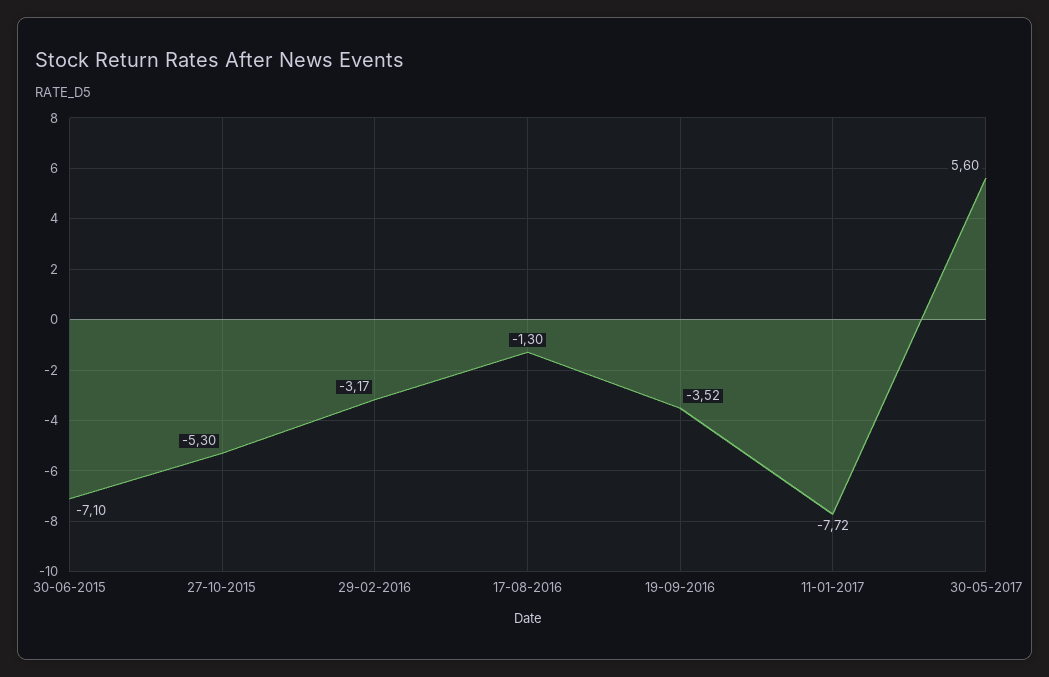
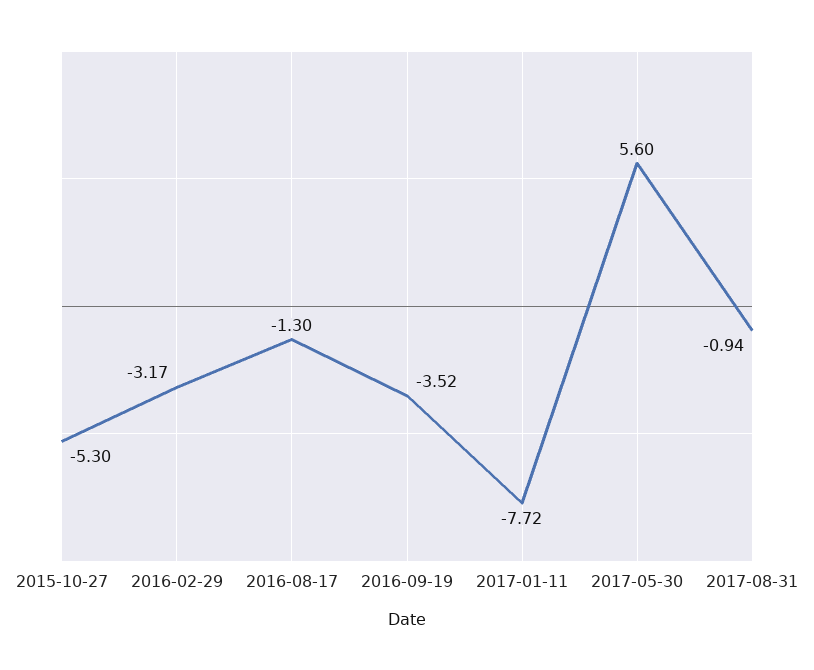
30-06-2015: -7.1 -> none
2017-08-31: none -> -0.94

